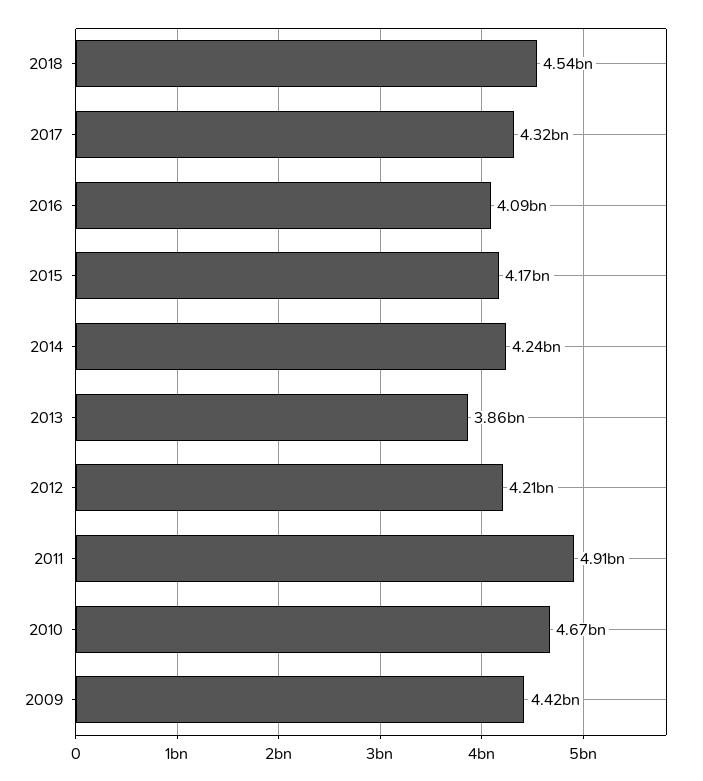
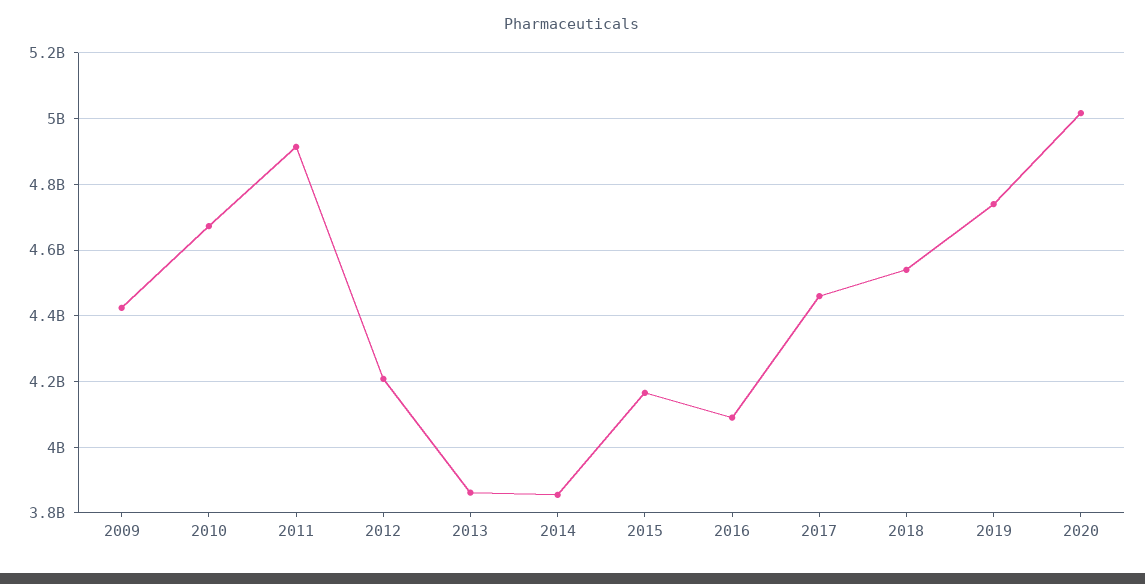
2017: 4320000000 -> 4460000000
2014: 4240000000 -> 3860000000
2019: none -> 4740000000
2020: none -> 5020000000

